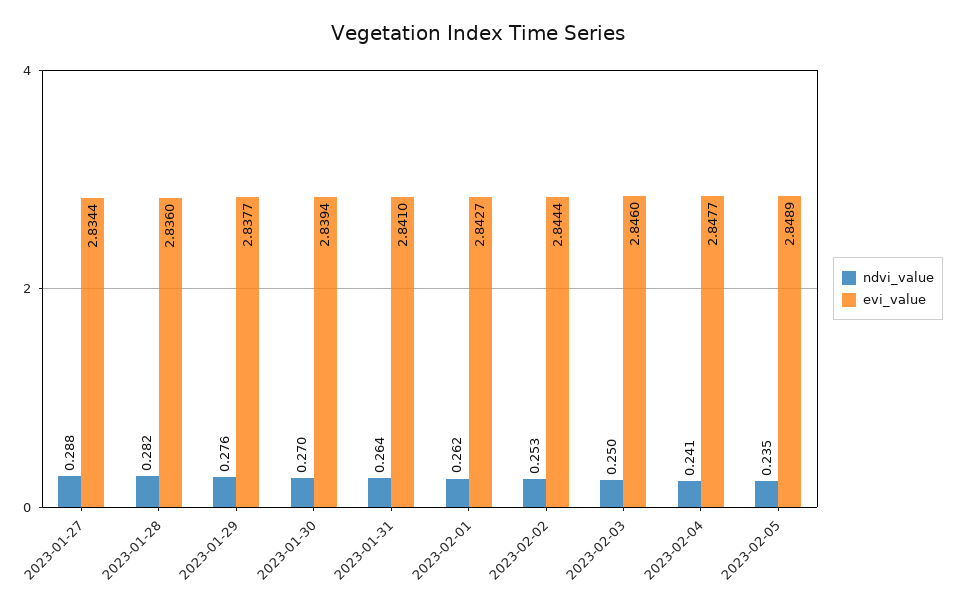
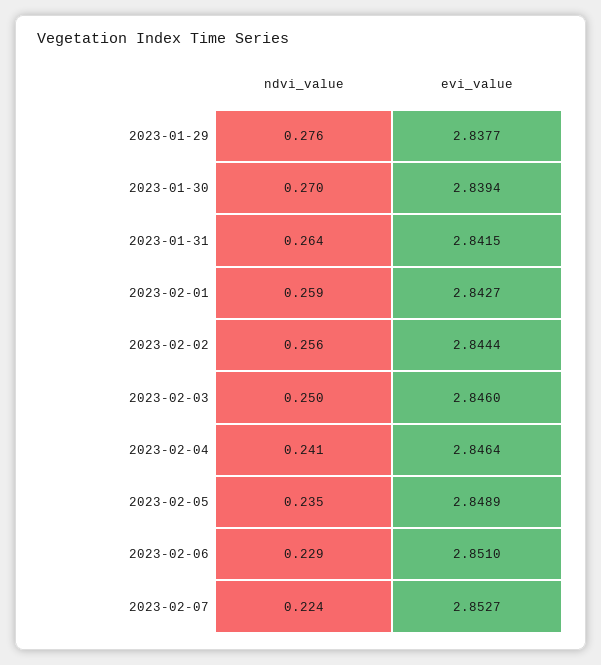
ndvi_value, 2023-01-27: 0.288 -> none
evi_value, 2023-01-27: 2.8344 -> none
ndvi_value, 2023-01-28: 0.282 -> none
evi_value, 2023-01-28: 2.836 -> none
evi_value, 2023-01-31: 2.841 -> 2.8415
ndvi_value, 2023-02-01: 0.262 -> 0.259
ndvi_value, 2023-02-02: 0.253 -> 0.256
evi_value, 2023-02-04: 2.8477 -> 2.8464
ndvi_value, 2023-02-06: none -> 0.229
evi_value, 2023-02-06: none -> 2.851
ndvi_value, 2023-02-07: none -> 0.224
evi_value, 2023-02-07: none -> 2.8527

